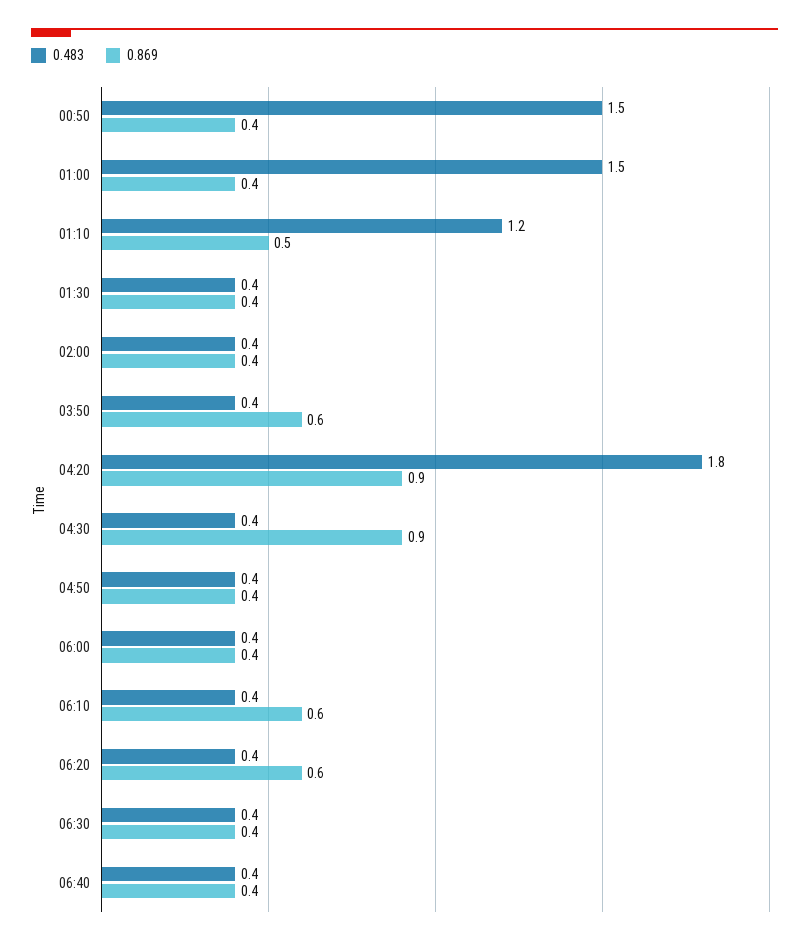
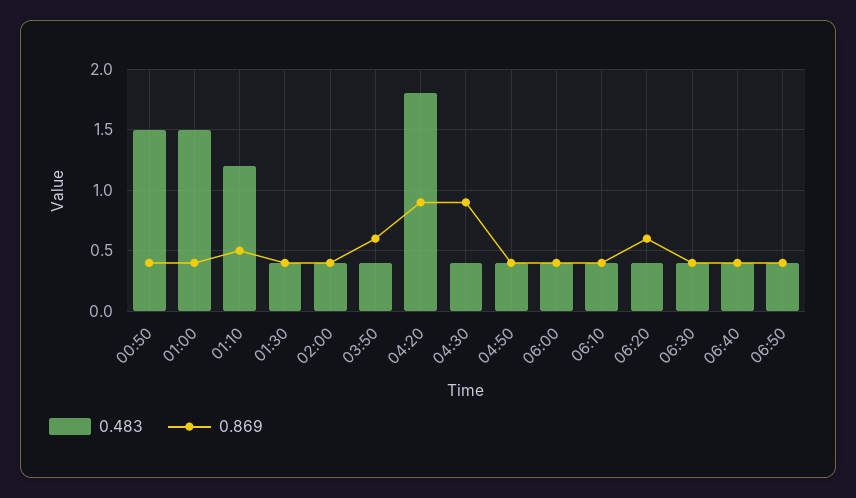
0.869, 06:10: 0.6 -> 0.4
0.483, 06:50: none -> 0.4
0.869, 06:50: none -> 0.4

